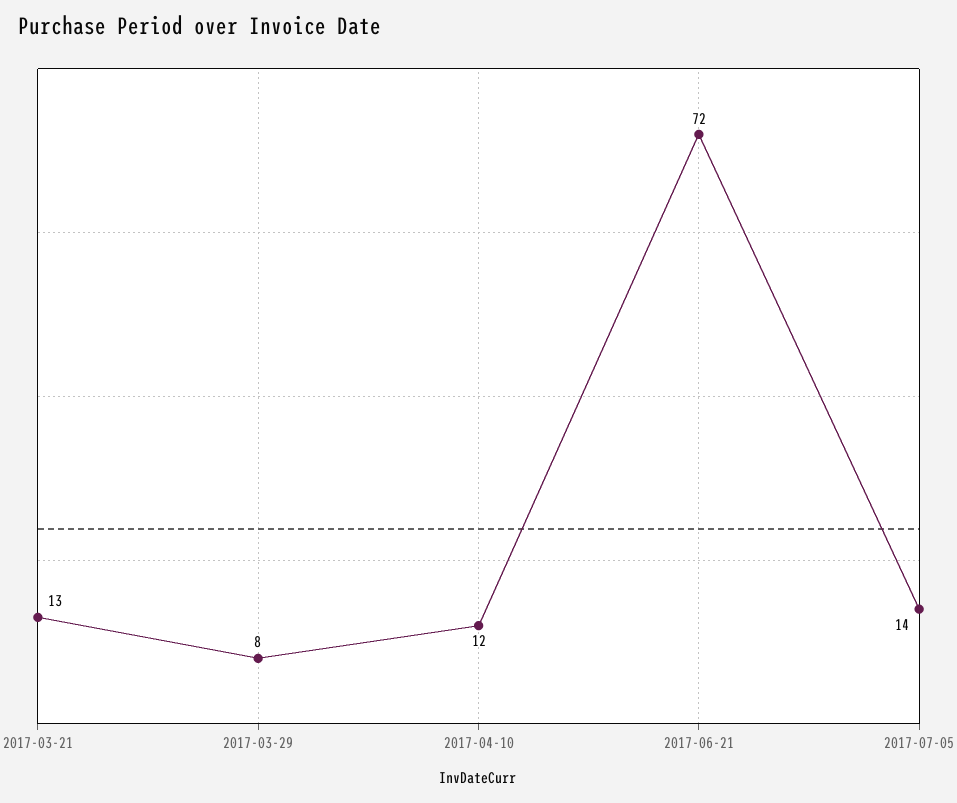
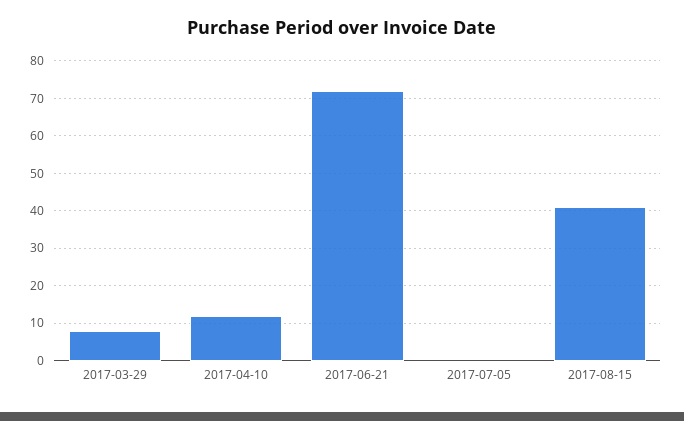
2017-03-21: 13 -> none
2017-07-05: 14 -> 0
2017-08-15: none -> 40

